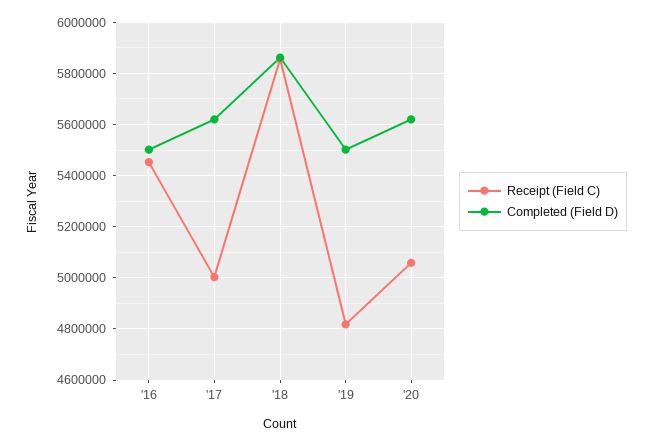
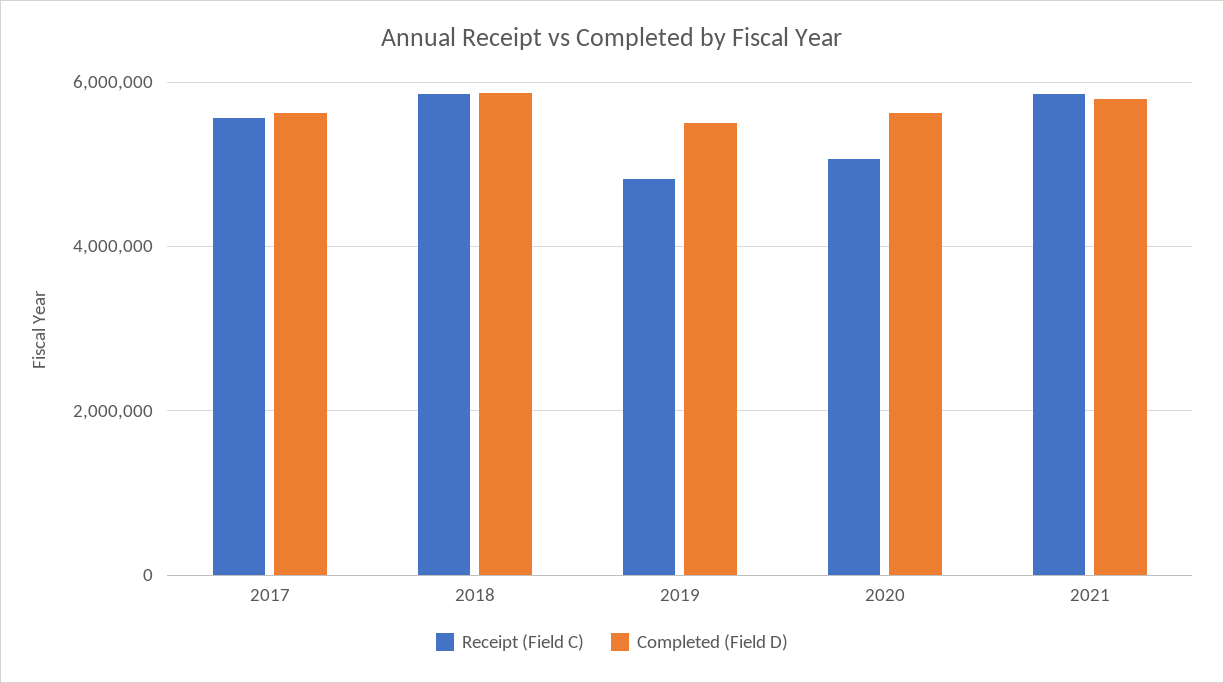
Receipt (Field C), '16: 5450000 -> none
Completed (Field D), '16: 5500000 -> none
Receipt (Field C), '17: 5000000 -> 5600000
Receipt (Field C), 2021: none -> 5800000
Completed (Field D), 2021: none -> 5800000

